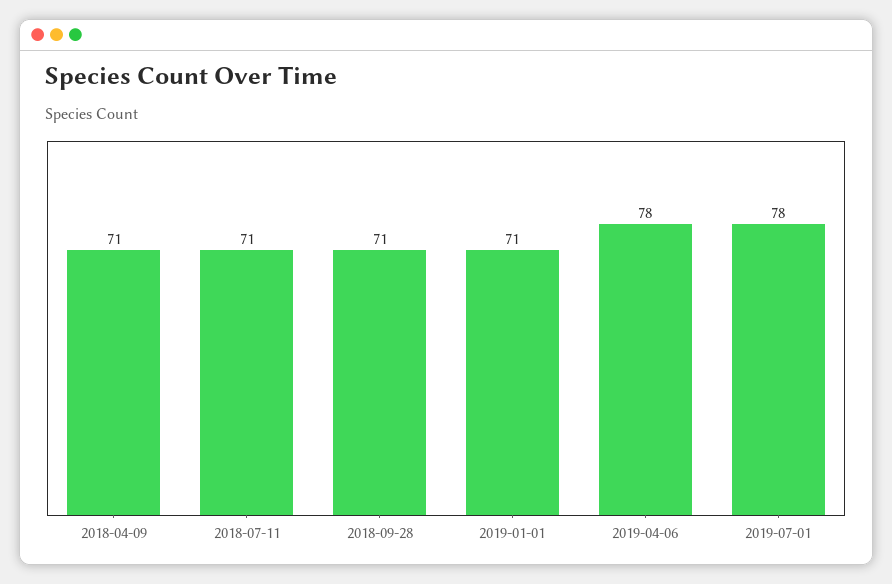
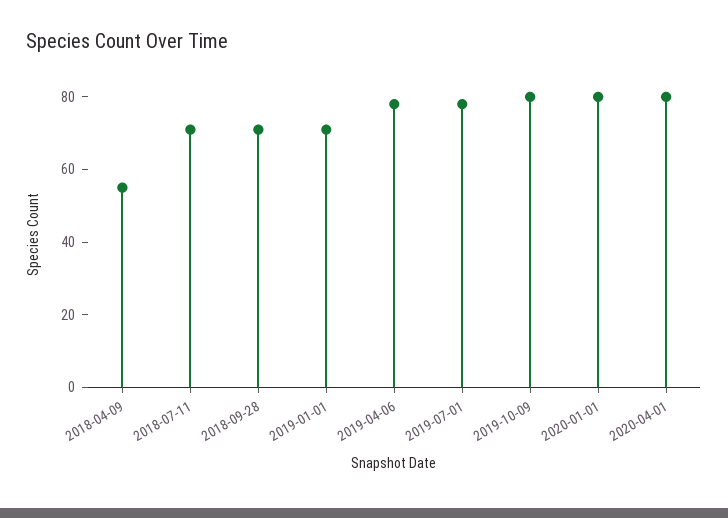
2018-04-09: 71 -> 55
2019-10-09: none -> 80
2020-01-01: none -> 80
2020-04-01: none -> 80

